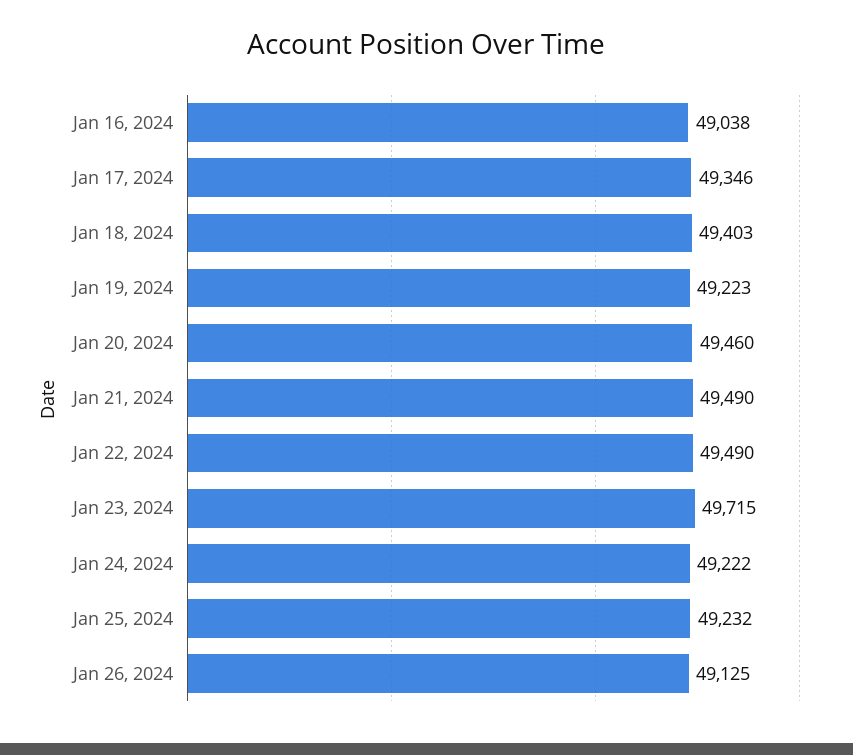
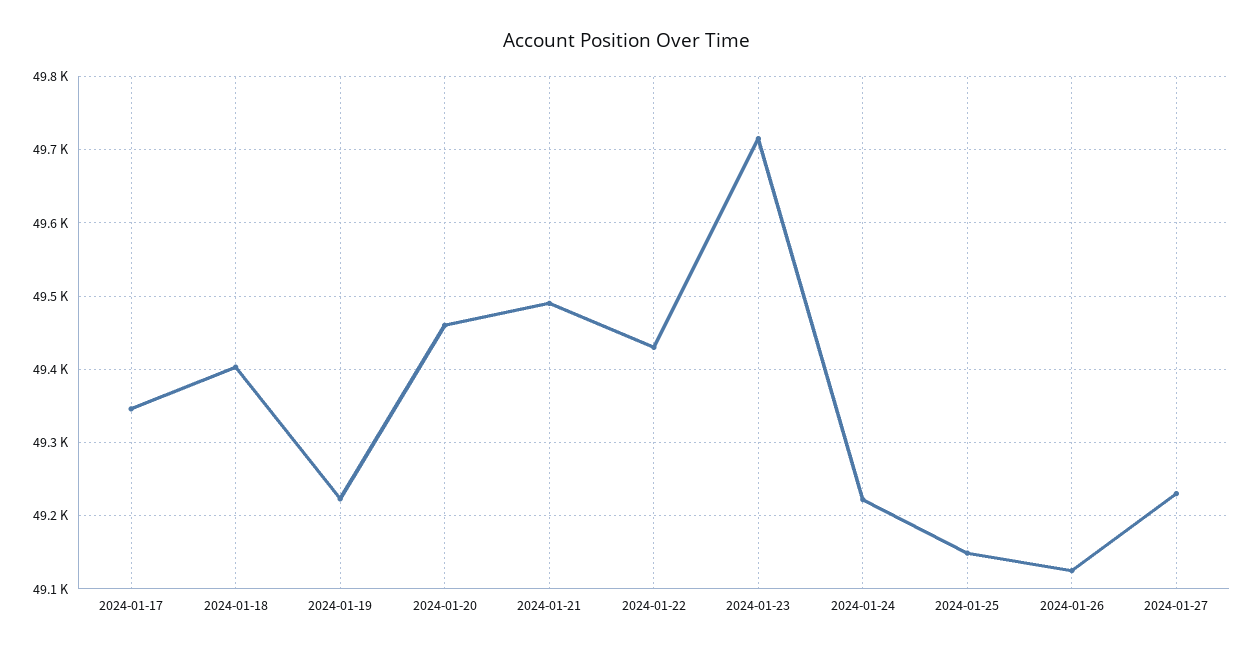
Jan 16, 2024: 49038 -> none
Jan 22, 2024: 49490 -> 49430
Jan 25, 2024: 49232 -> 49150
2024-01-27: none -> 49230

